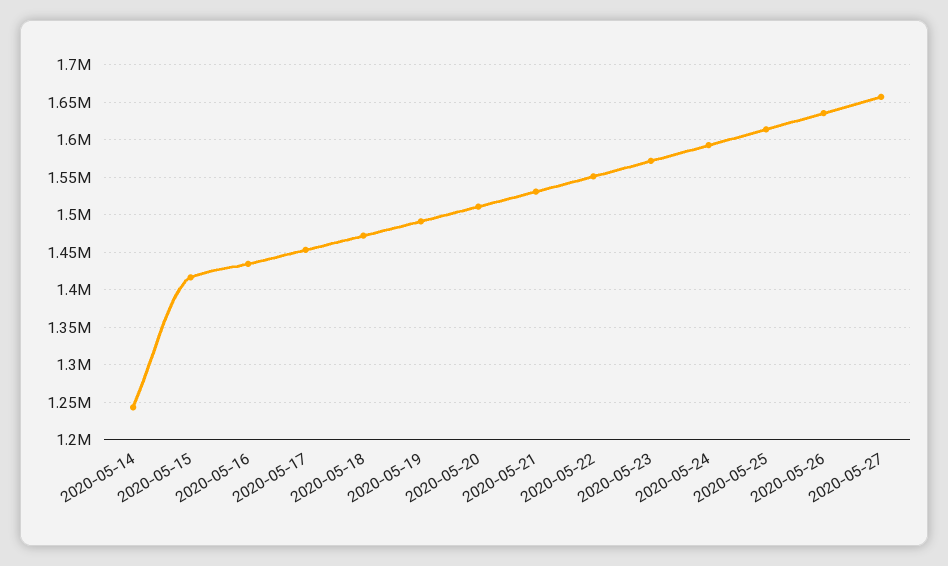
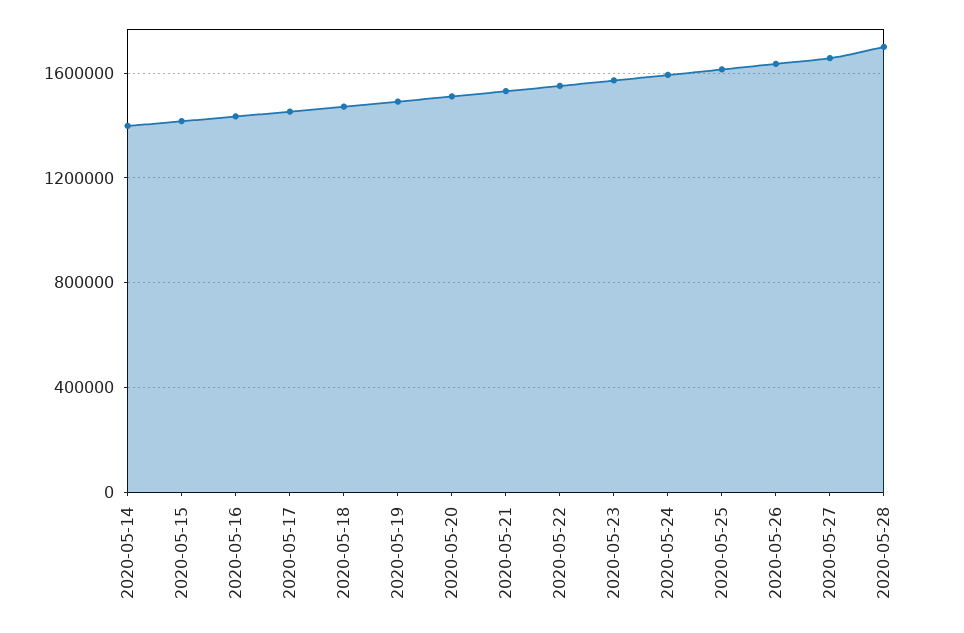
2020-05-14: 1240000 -> 1400000
2020-05-28: none -> 1700000

